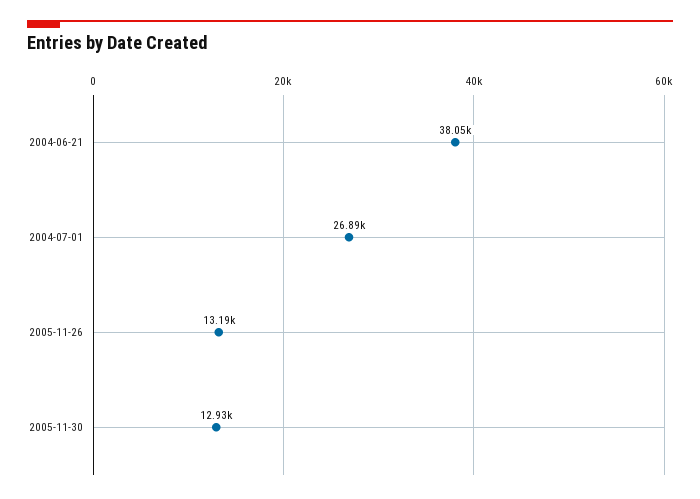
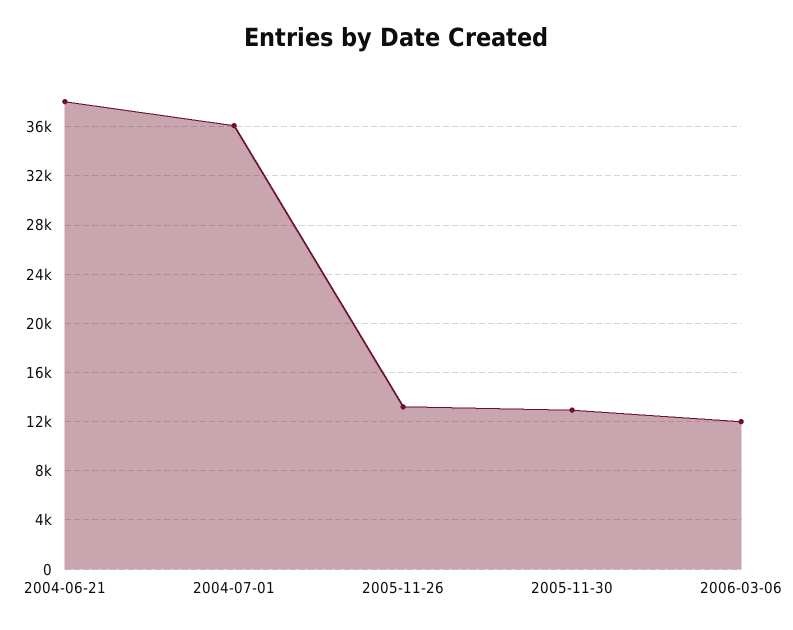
2004-07-01: 26890 -> 36000
2006-03-06: none -> 12000

